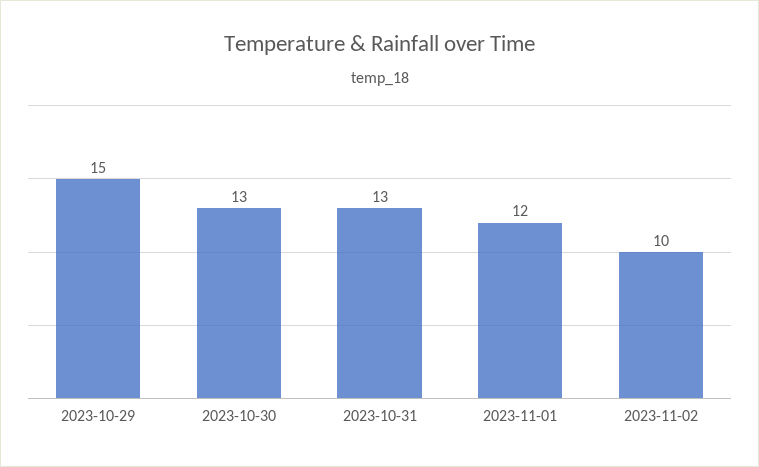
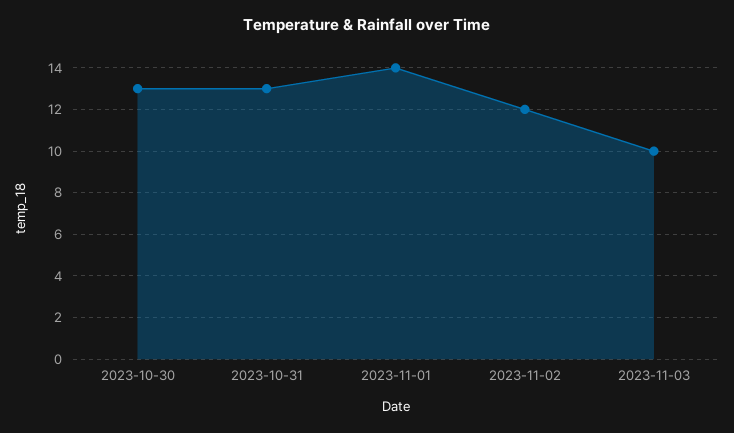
2023-10-29: 15 -> none
2023-11-01: 12 -> 14
2023-11-02: 10 -> 12
2023-11-03: none -> 10

